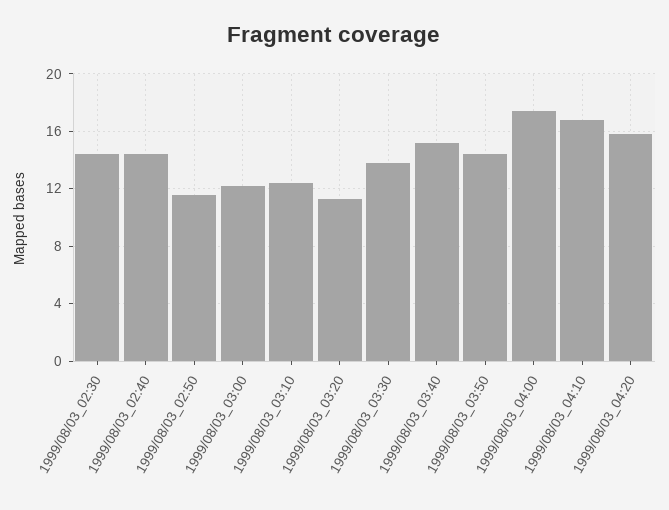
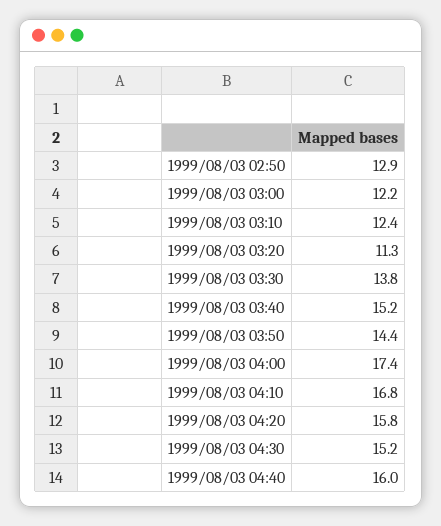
1999/08/03_02:30: 14.5 -> none
1999/08/03_02:40: 14.5 -> none
1999/08/03_02:50: 11.5 -> 12.9
1999/08/03 04:30: none -> 15.2
1999/08/03 04:40: none -> 16

